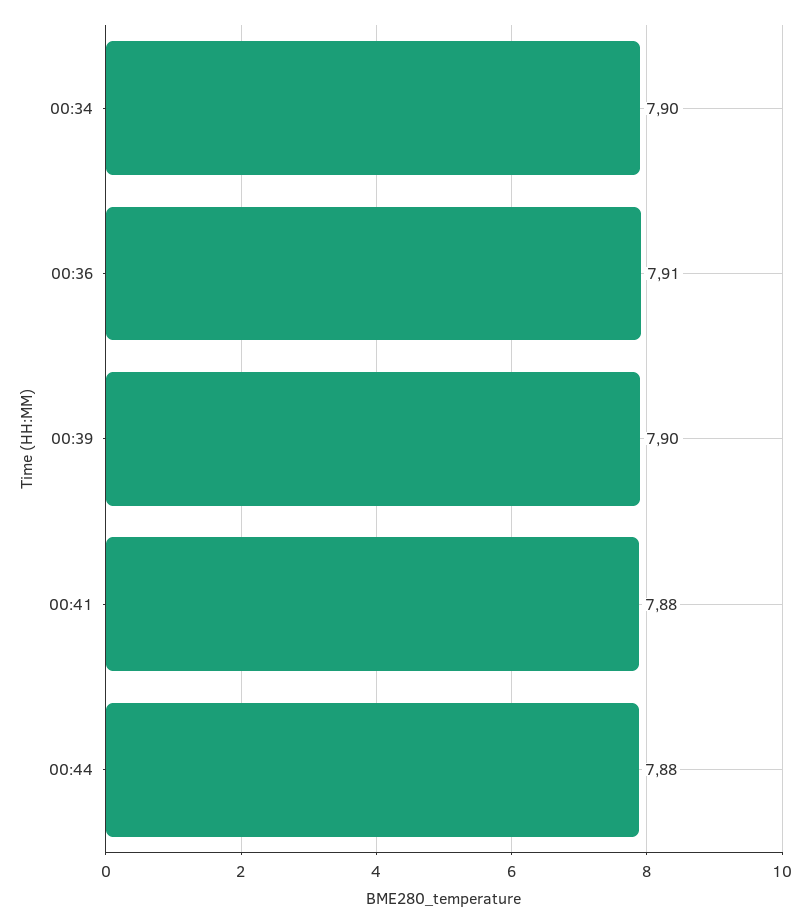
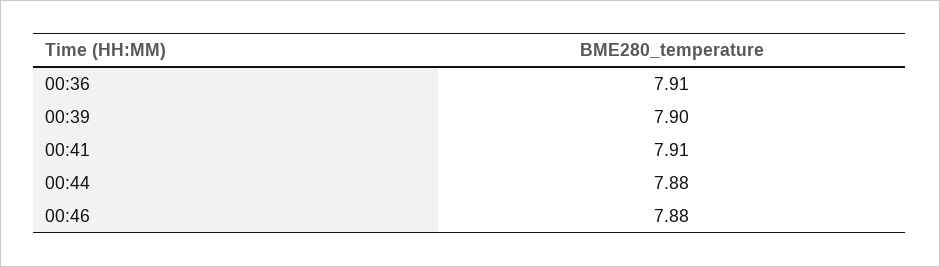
00:34: 7.9 -> none
00:41: 7.88 -> 7.91
00:46: none -> 7.88

